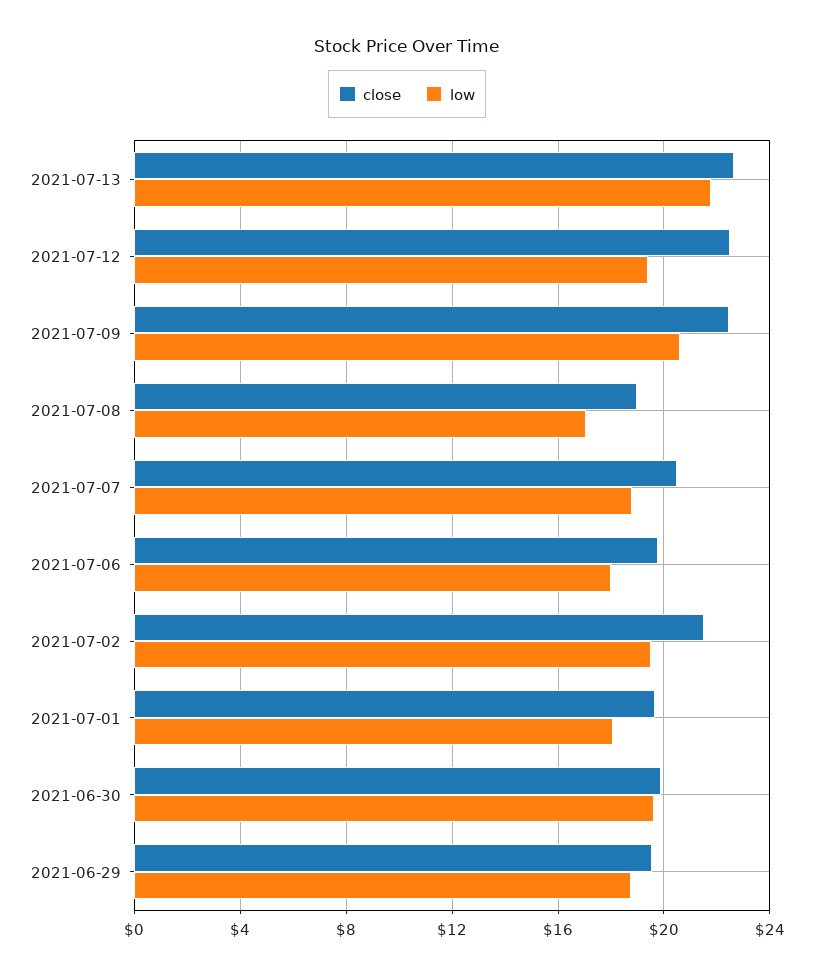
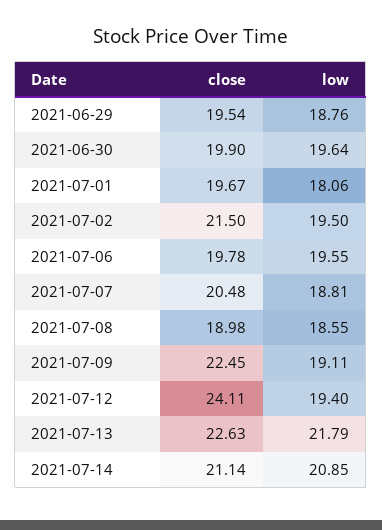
close, 2021-07-12: 22.5 -> 24.11
low, 2021-07-09: 20.5 -> 19.11
low, 2021-07-08: 17 -> 18.55
low, 2021-07-06: 18 -> 19.55
close, 2021-07-14: none -> 21.14
low, 2021-07-14: none -> 20.85

